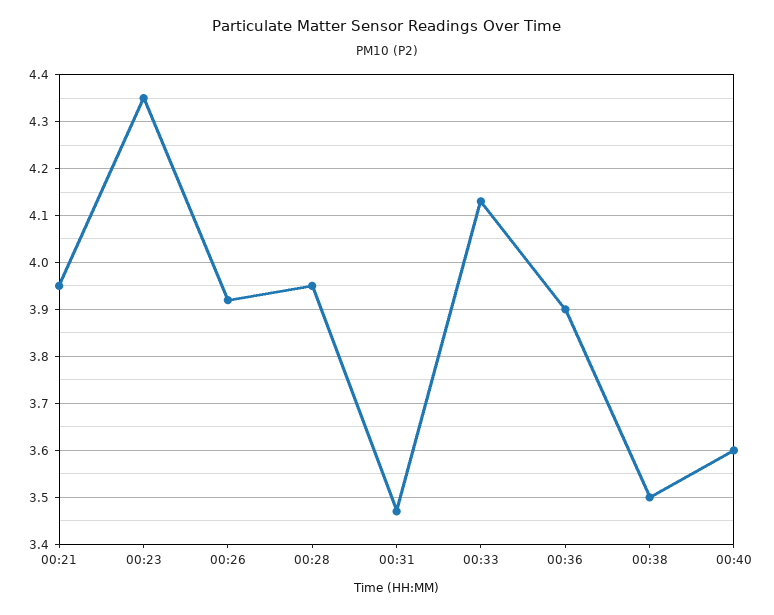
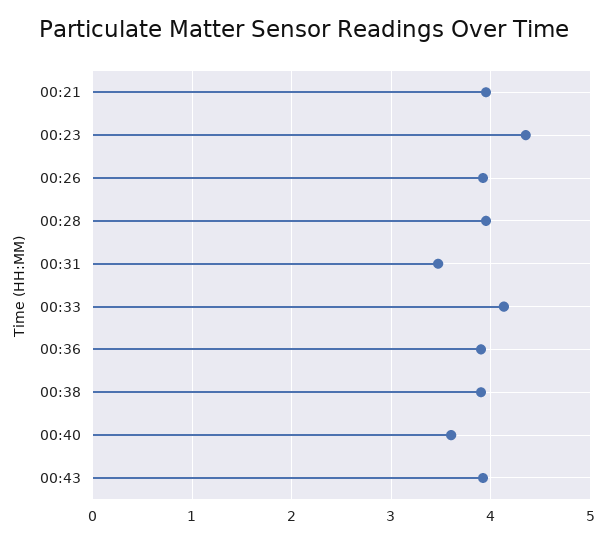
00:38: 3.5 -> 3.9
00:43: none -> 3.9

